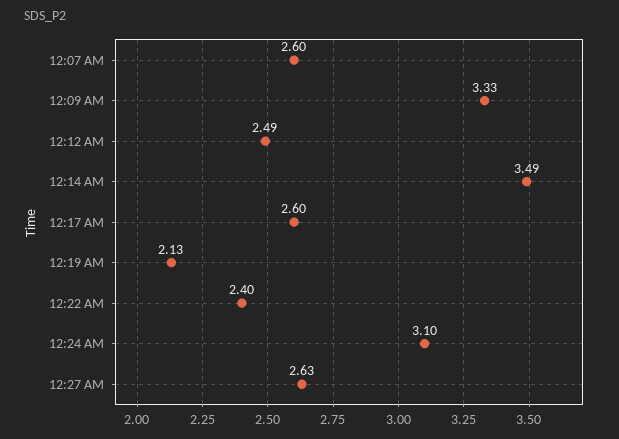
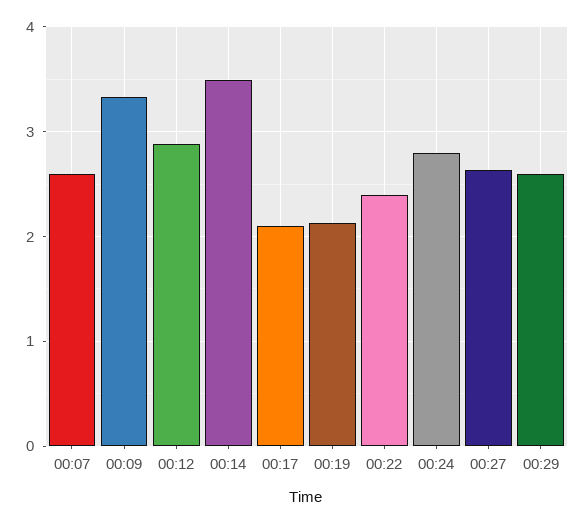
12:12 AM: 2.49 -> 2.9
12:17 AM: 2.6 -> 2.1
12:24 AM: 3.1 -> 2.8
00:29: none -> 2.6

